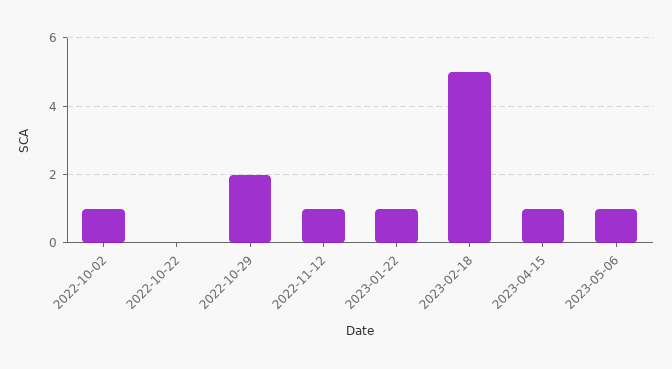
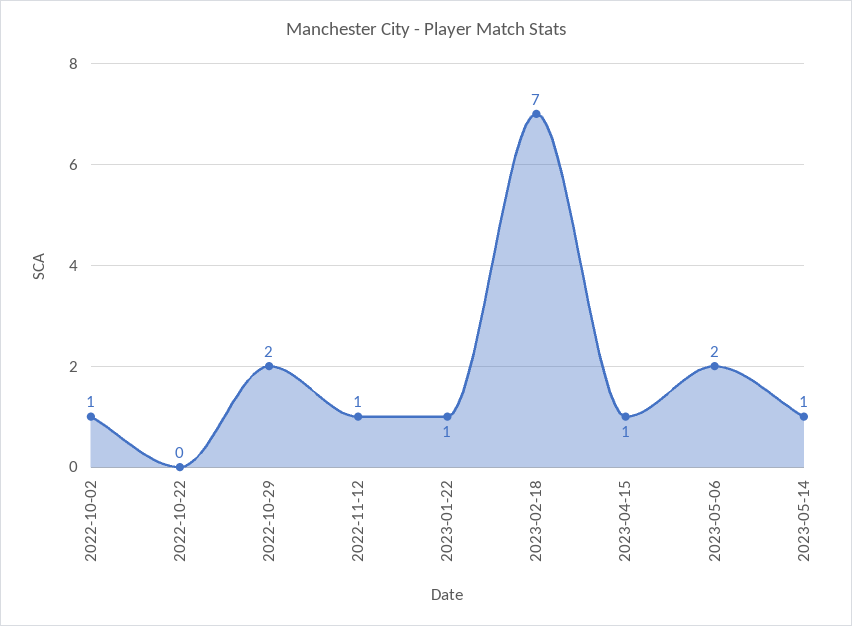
2023-02-18: 5 -> 7
2023-05-06: 1 -> 2
2023-05-14: none -> 1

